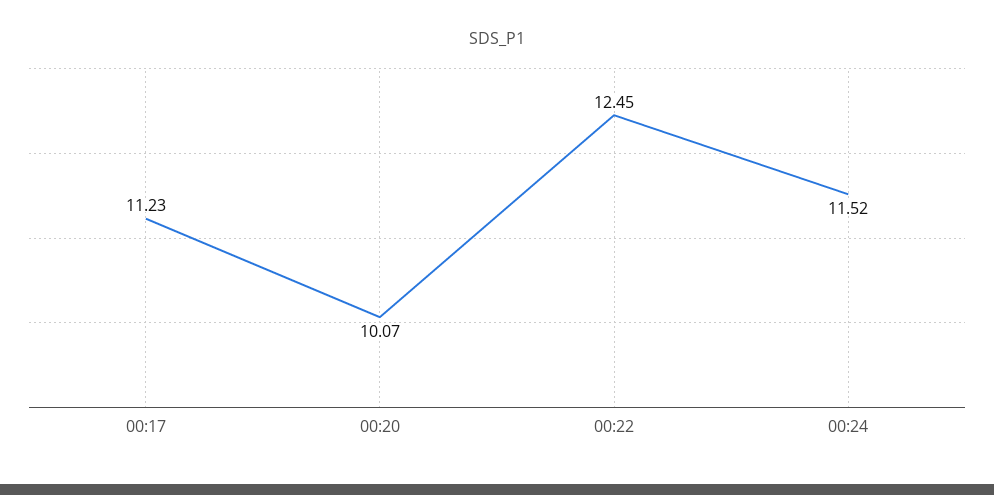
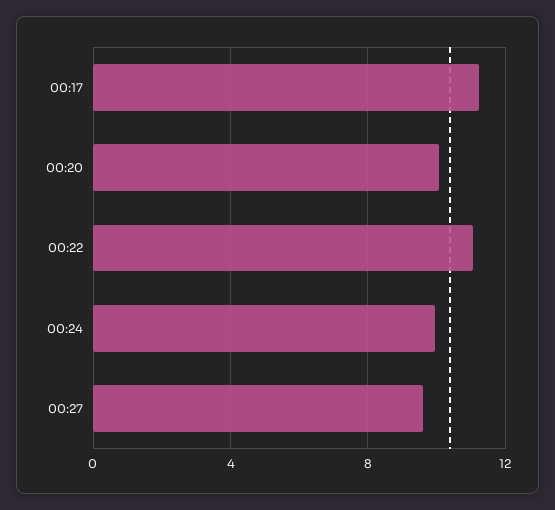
00:22: 12.45 -> 11
00:24: 11.52 -> 10
00:27: none -> 9.5

